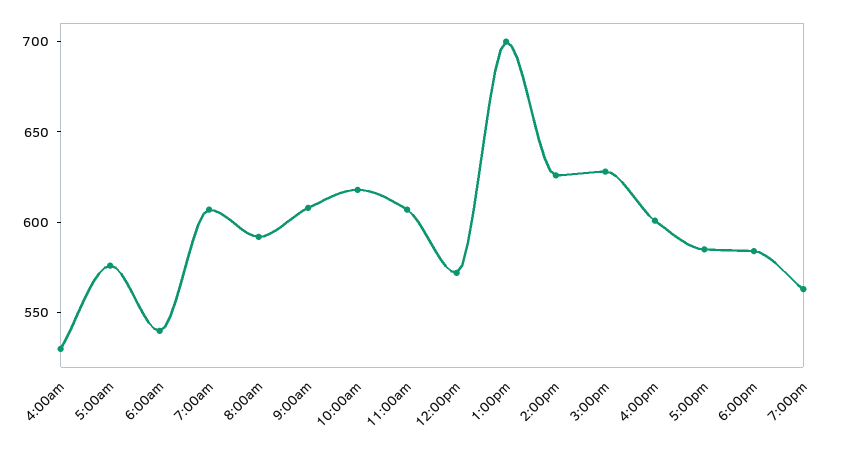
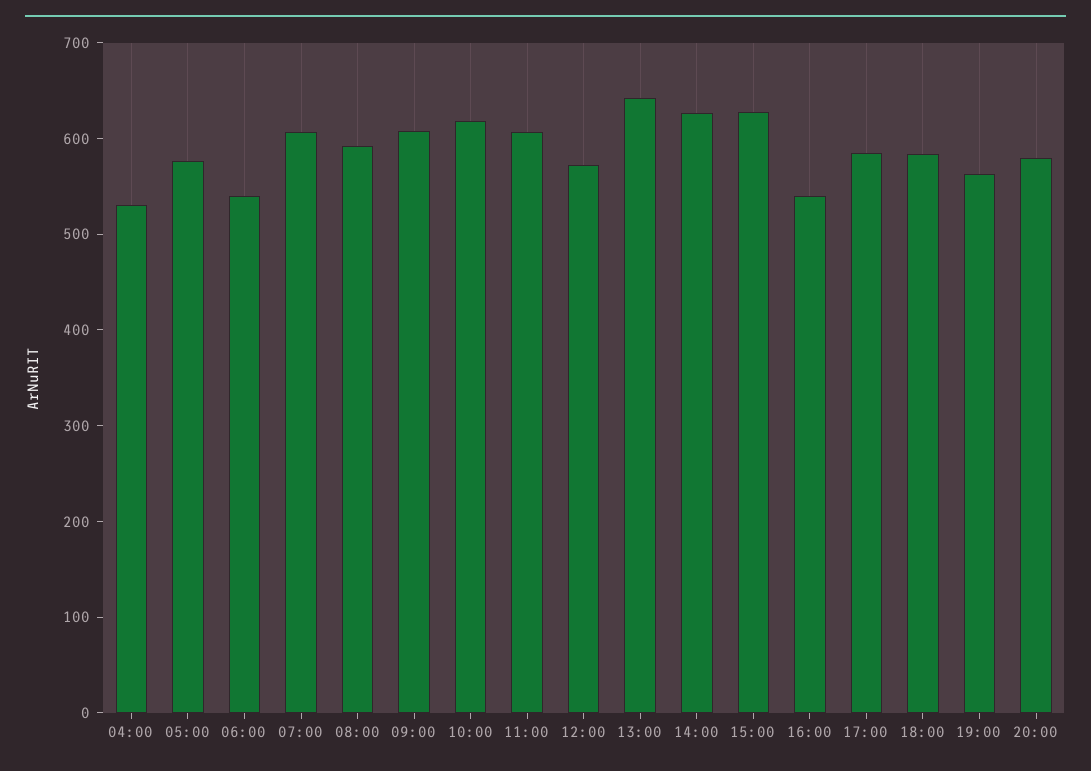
1:00pm: 700 -> 640
4:00pm: 600 -> 540
20:00: none -> 580

